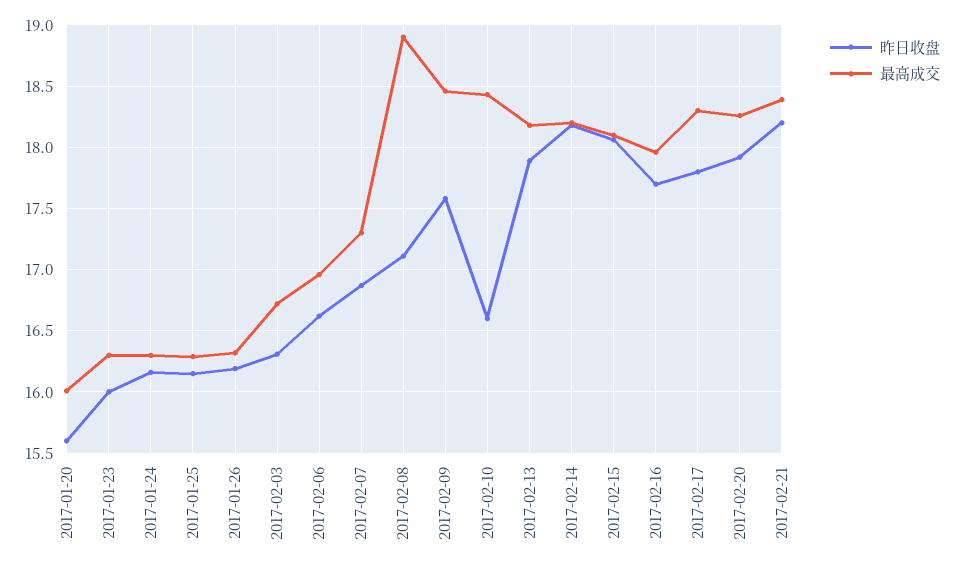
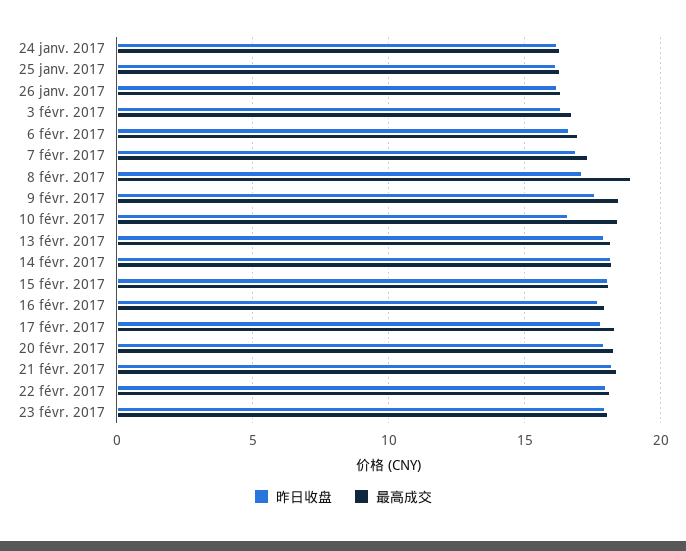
昨日收盘, 2017-01-20: 15.6 -> none
最高成交, 2017-01-20: 16 -> none
昨日收盘, 2017-01-23: 16 -> none
最高成交, 2017-01-23: 16.3 -> none
昨日收盘, 22 févr. 2017: none -> 18
最高成交, 22 févr. 2017: none -> 18
昨日收盘, 23 févr. 2017: none -> 18
最高成交, 23 févr. 2017: none -> 18

